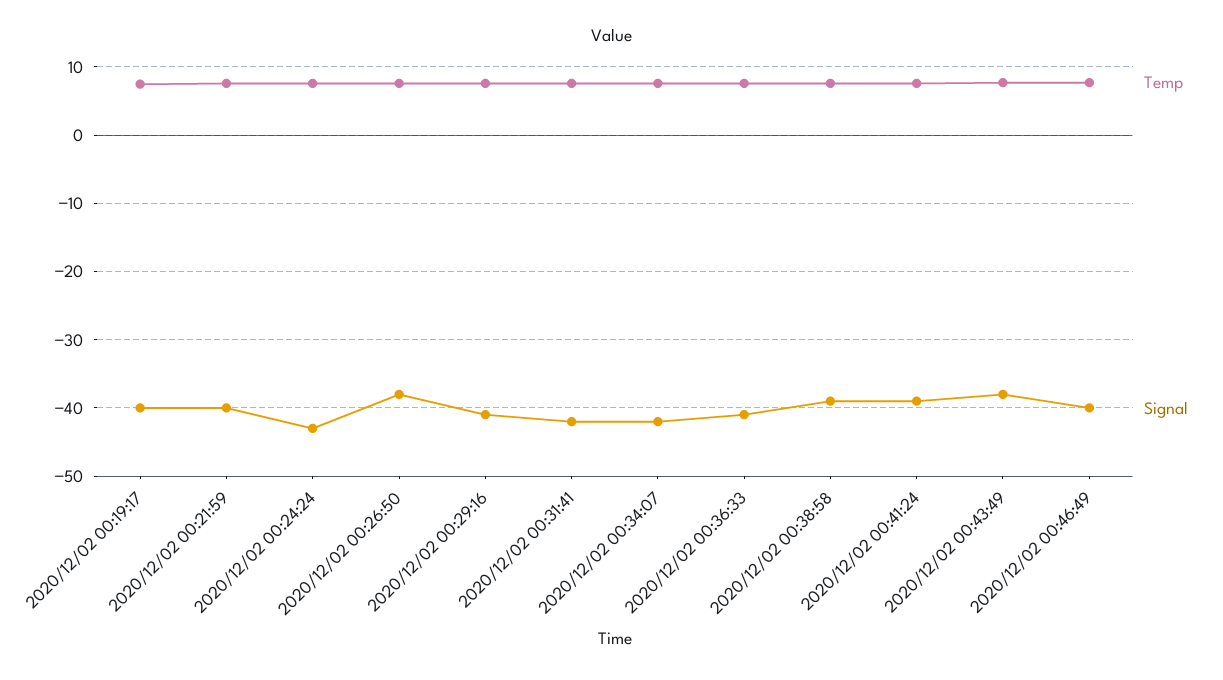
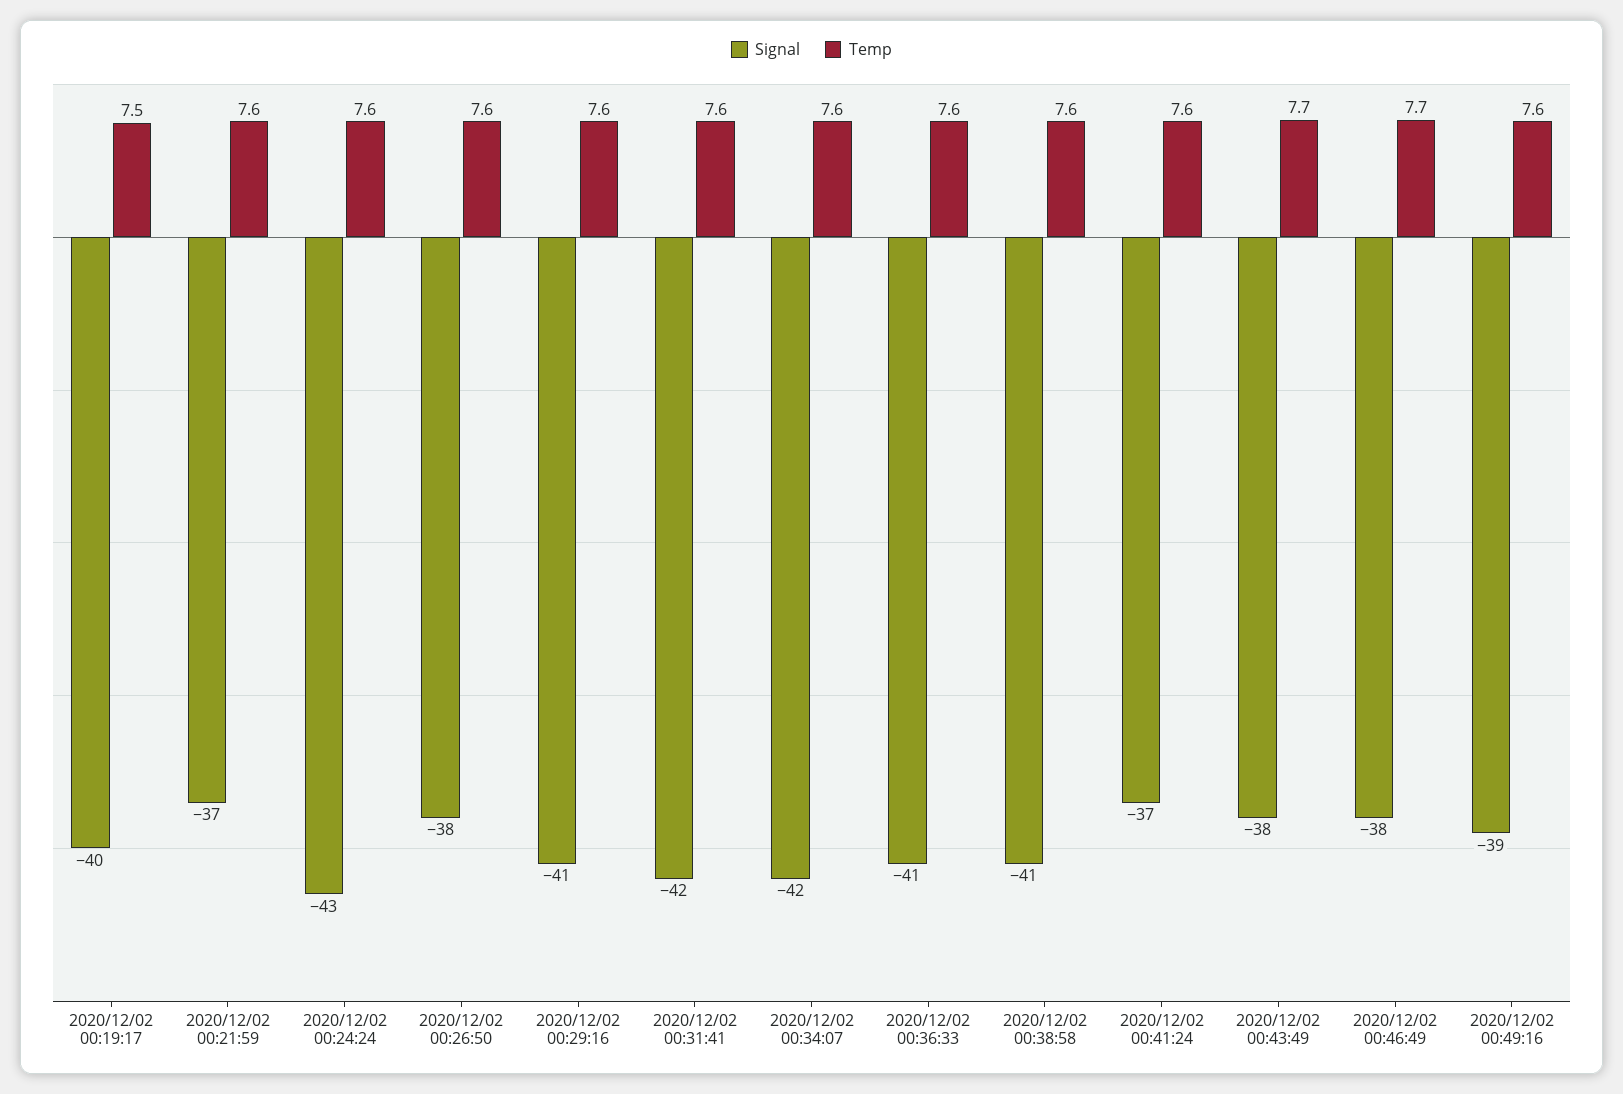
Signal, 2020/12/02 00:21:59: -40 -> -37
Signal, 2020/12/02 00:38:58: -39 -> -41
Signal, 2020/12/02 00:41:24: -39 -> -37
Signal, 2020/12/02 00:46:49: -40 -> -38
Signal, 2020/12/02 00:49:16: none -> -39
Temp, 2020/12/02 00:49:16: none -> 7.6

